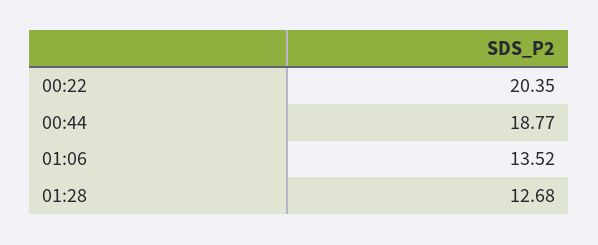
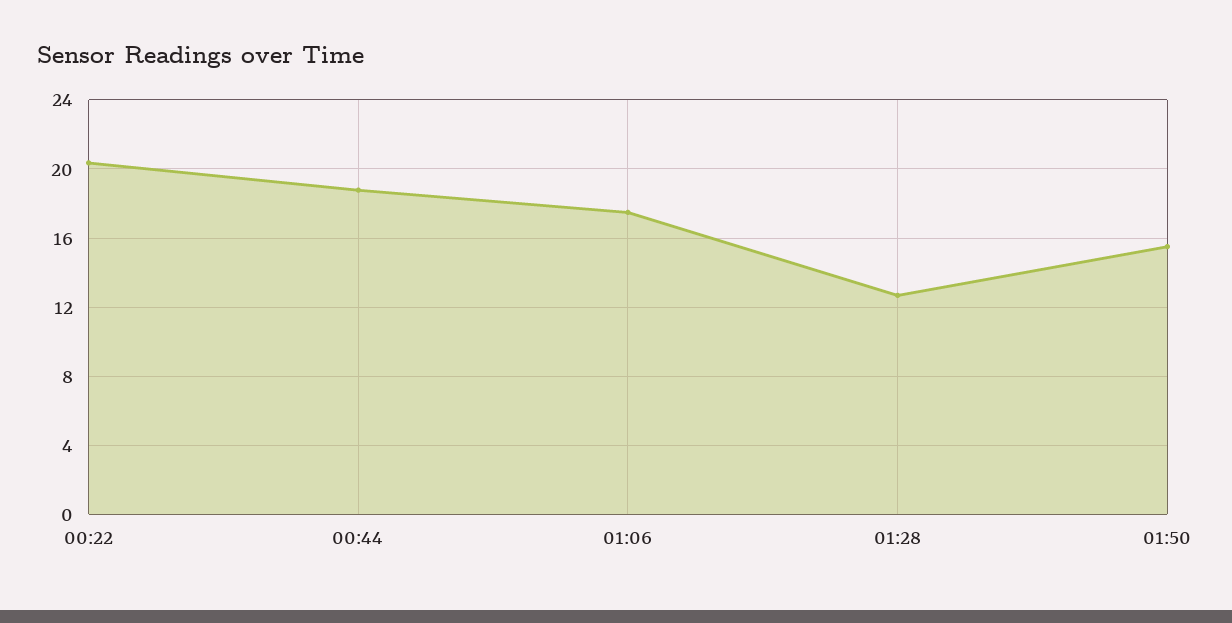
01:06: 13.52 -> 17.5
01:50: none -> 15.5

